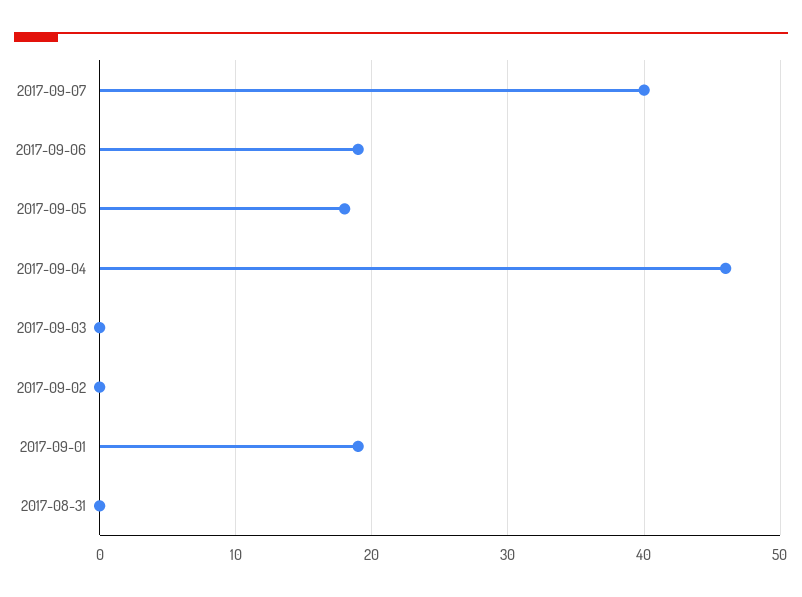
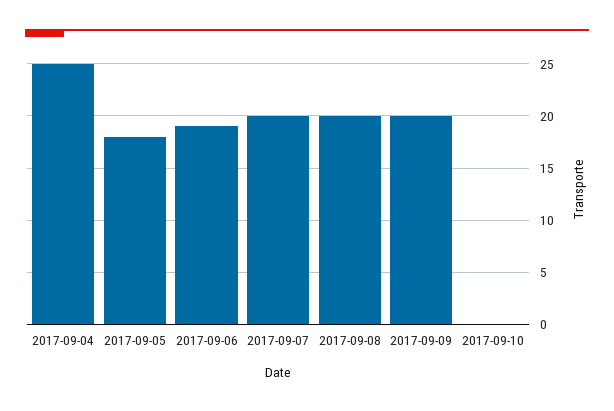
2017-09-07: 40 -> 20
2017-09-04: 46 -> 25
2017-09-03: 0 -> none
2017-09-02: 0 -> none
2017-09-01: 19 -> none
2017-08-31: 0 -> none
2017-09-08: none -> 20
2017-09-09: none -> 20
2017-09-10: none -> 0

